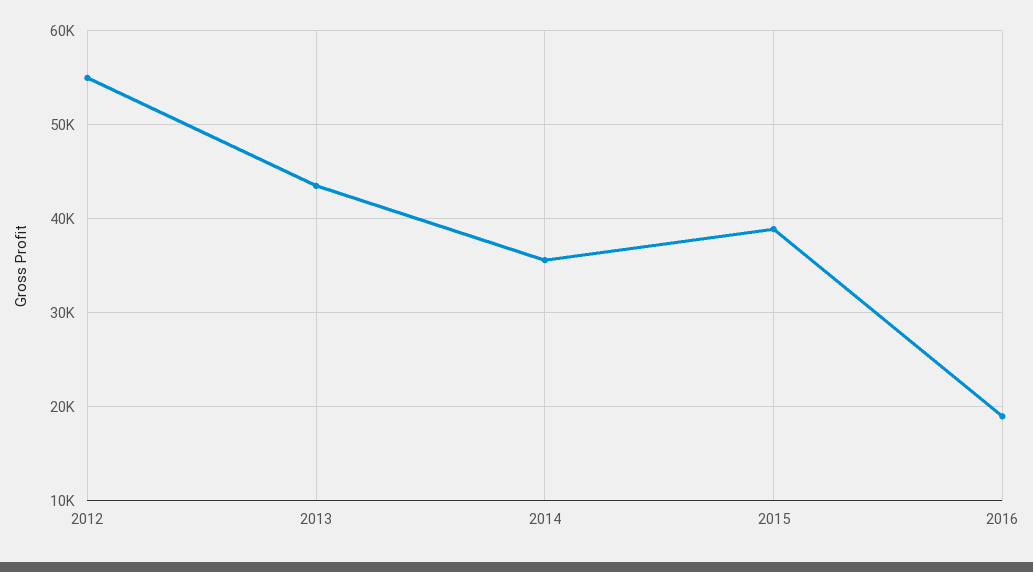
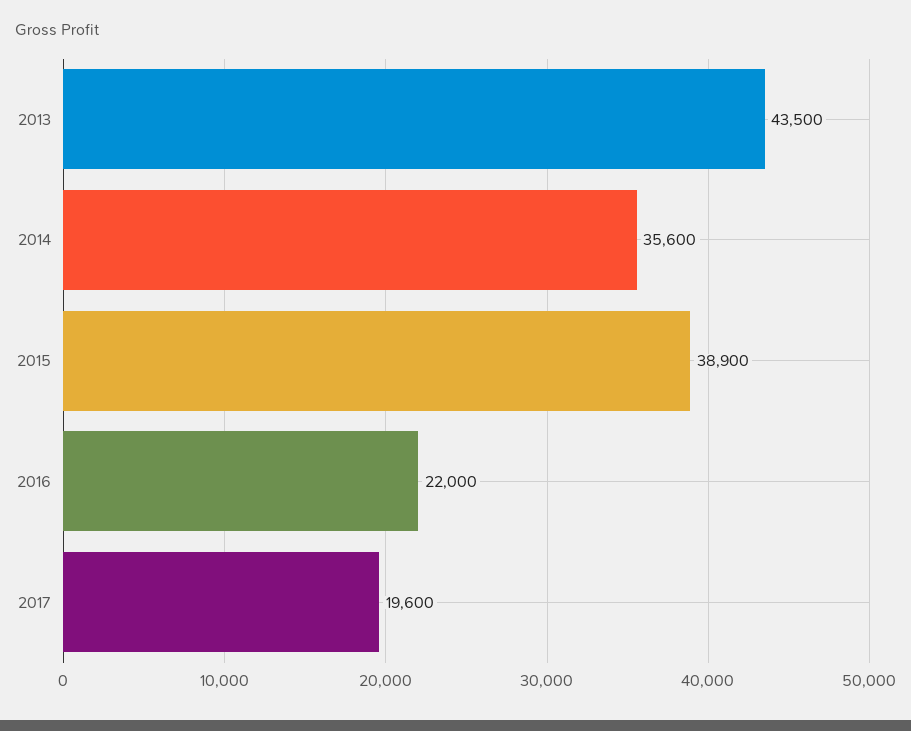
2012: 55000 -> none
2016: 19000 -> 22000
2017: none -> 19600

